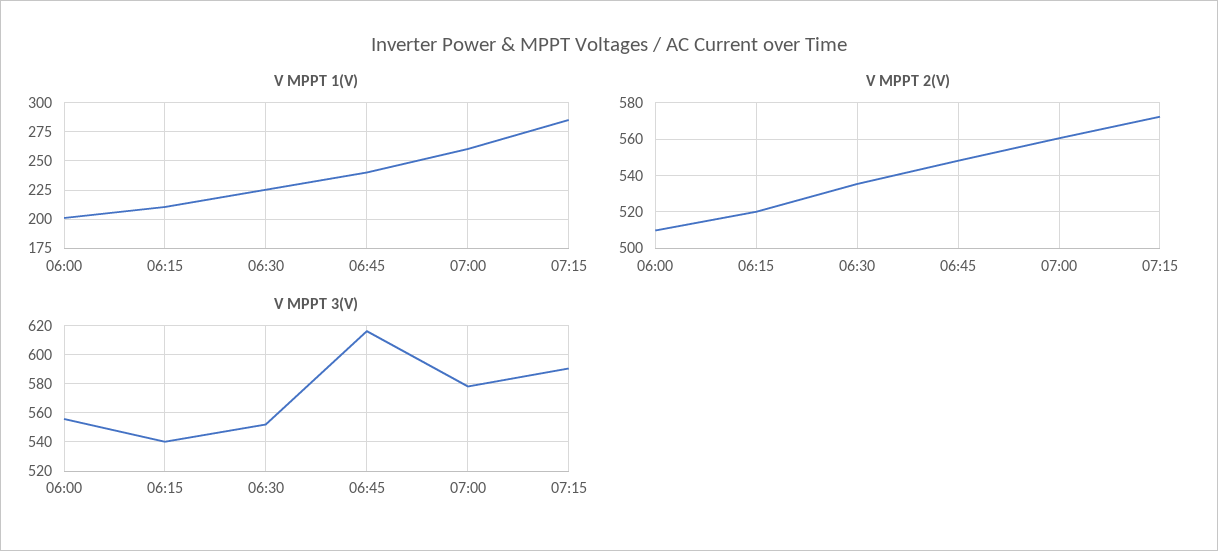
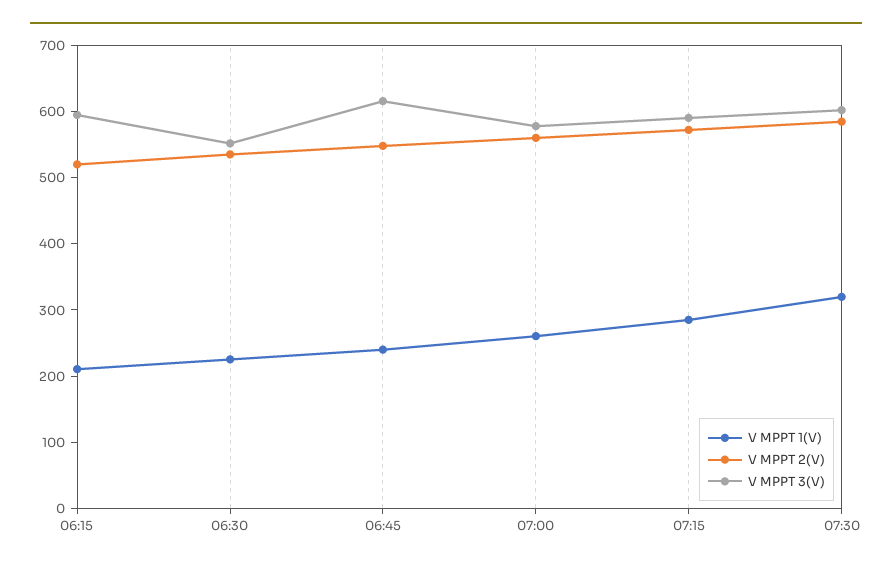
V MPPT 1(V), 06:00: 200 -> none
V MPPT 2(V), 06:00: 510 -> none
V MPPT 3(V), 06:00: 555 -> none
V MPPT 3(V), 06:15: 540 -> 600
V MPPT 1(V), 07:30: none -> 320
V MPPT 2(V), 07:30: none -> 580
V MPPT 3(V), 07:30: none -> 600

